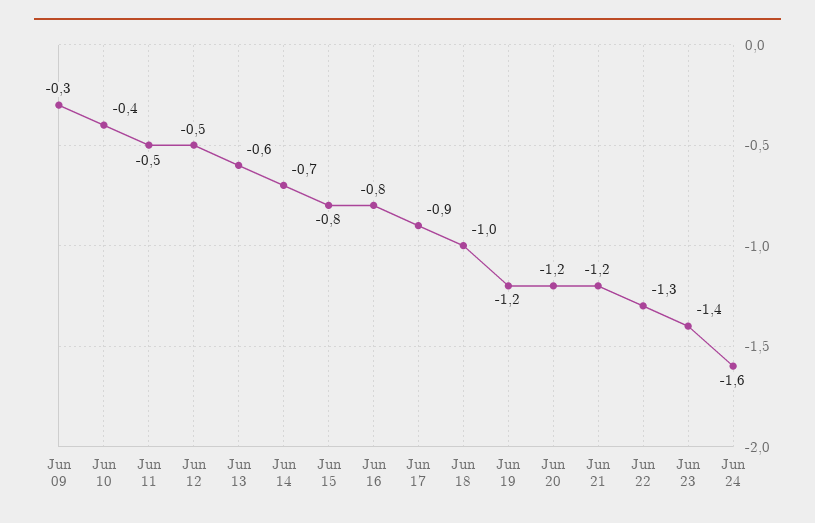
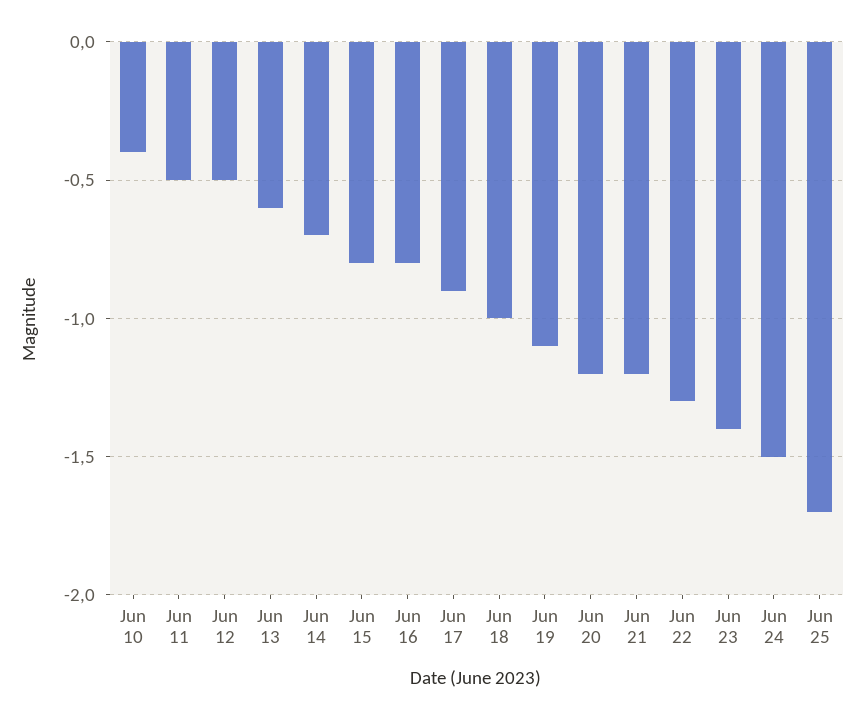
Jun 09: -0.3 -> none
Jun 19: -1.2 -> -1.1
Jun 24: -1.6 -> -1.5
Jun 25: none -> -1.7

